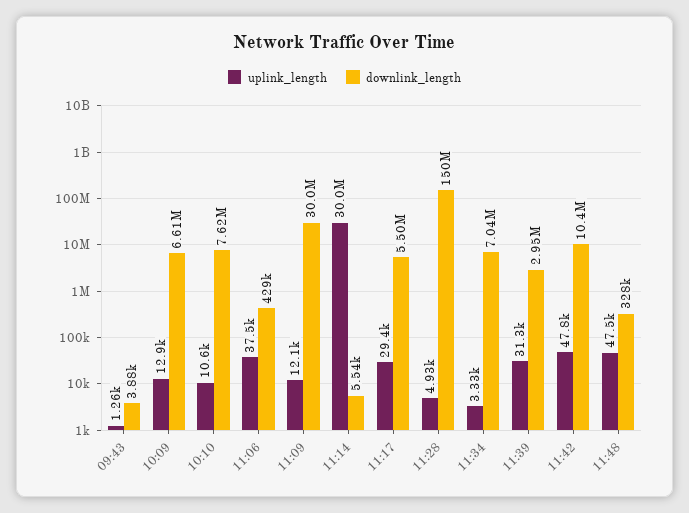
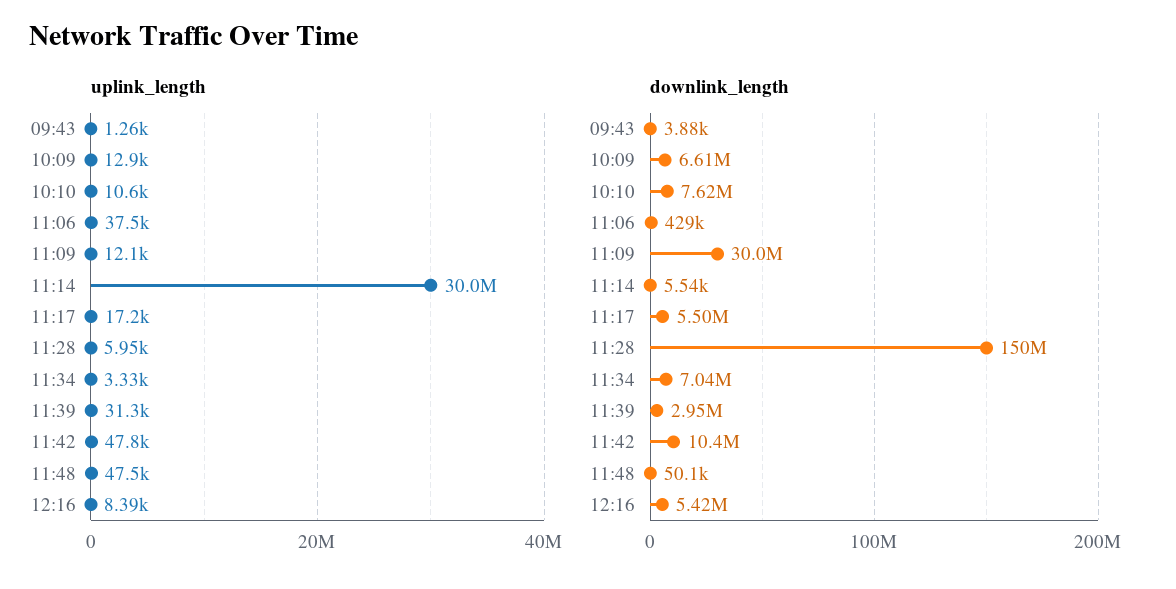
uplink_length, 11:17: 29400 -> 17200
uplink_length, 11:28: 4930 -> 5950
downlink_length, 11:48: 328000 -> 50100
uplink_length, 12:16: none -> 8390
downlink_length, 12:16: none -> 5420000

